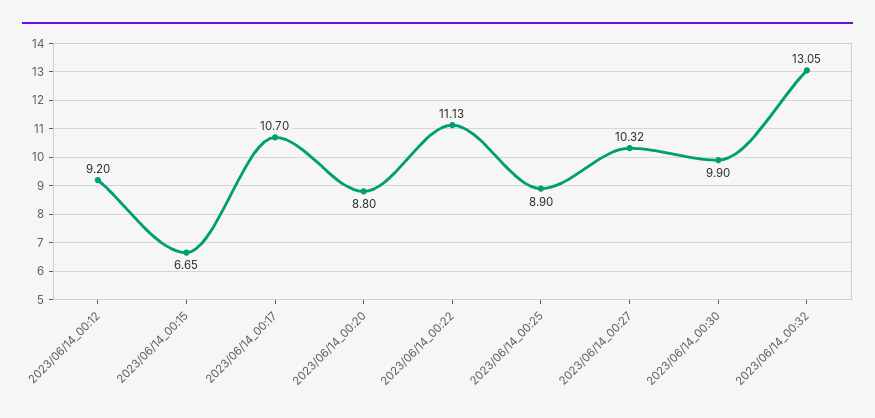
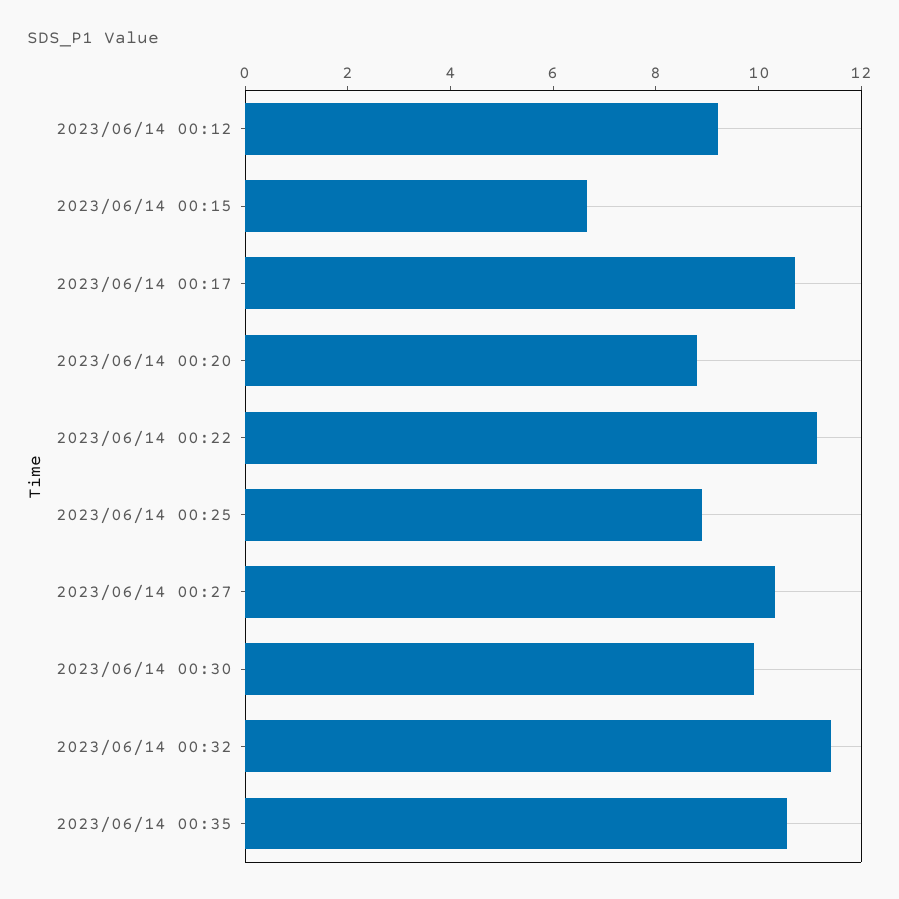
2023/06/14_00:32: 13.05 -> 11.5
2023/06/14 00:35: none -> 10.5

